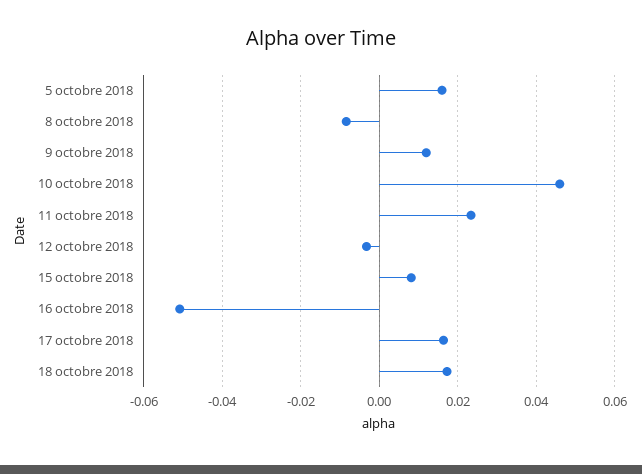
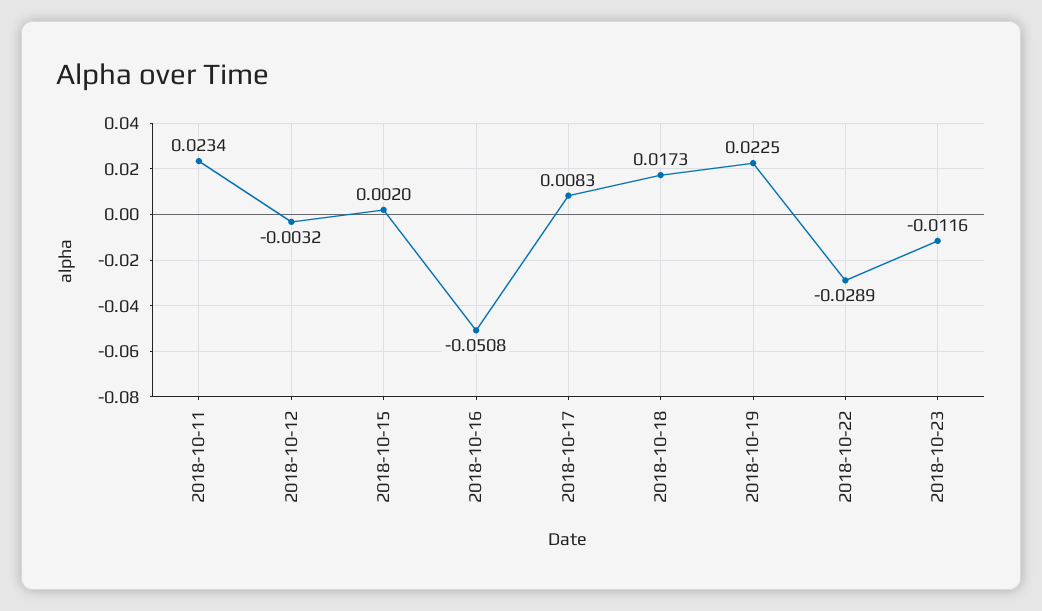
5 octobre 2018: 0.016 -> none
8 octobre 2018: -0.008 -> none
9 octobre 2018: 0.012 -> none
10 octobre 2018: 0.046 -> none
15 octobre 2018: 0.008 -> 0.002
17 octobre 2018: 0.016 -> 0.0083
2018-10-19: none -> 0.0225
2018-10-22: none -> -0.0289
2018-10-23: none -> -0.0116

